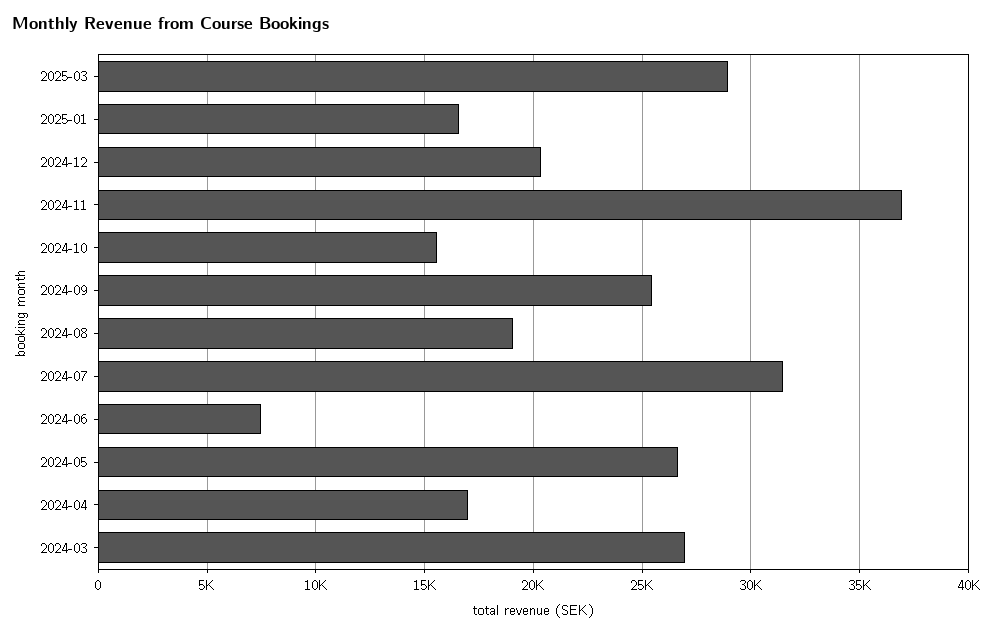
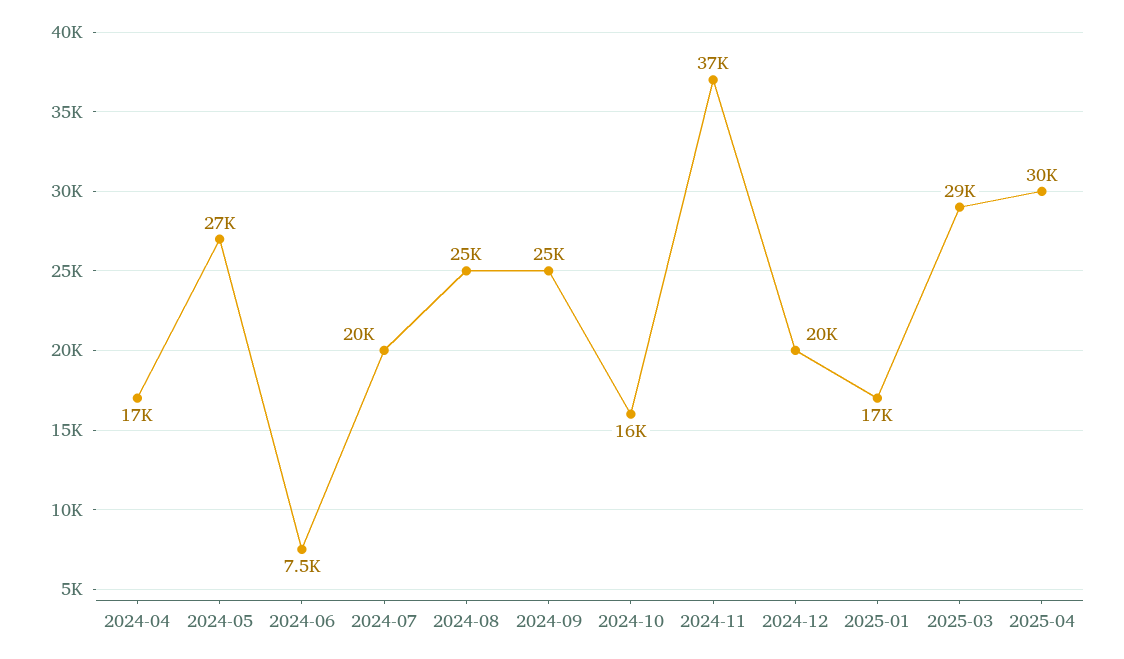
2024-08: 19000 -> 25000
2024-07: 31500 -> 20000
2024-03: 27000 -> none
2025-04: none -> 30000

